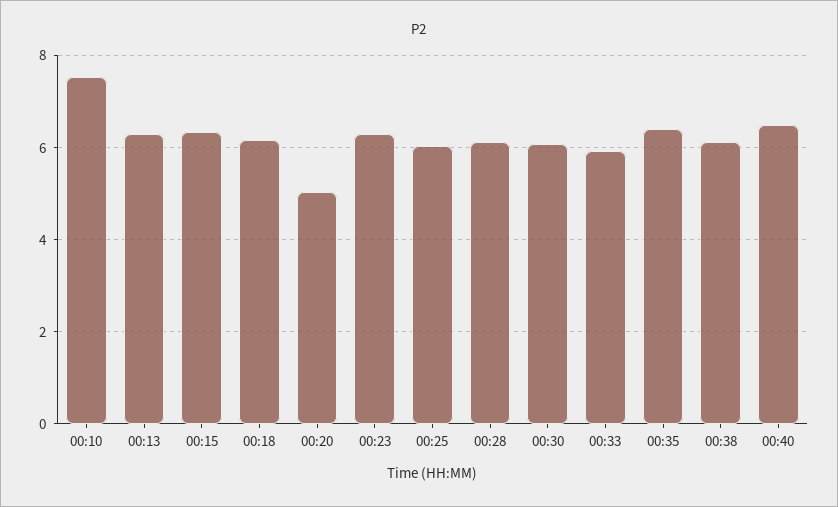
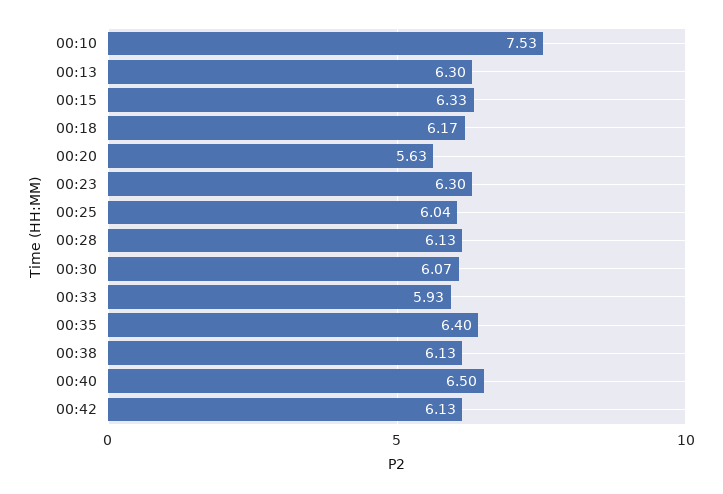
00:20: 5 -> 5.63
00:42: none -> 6.13

